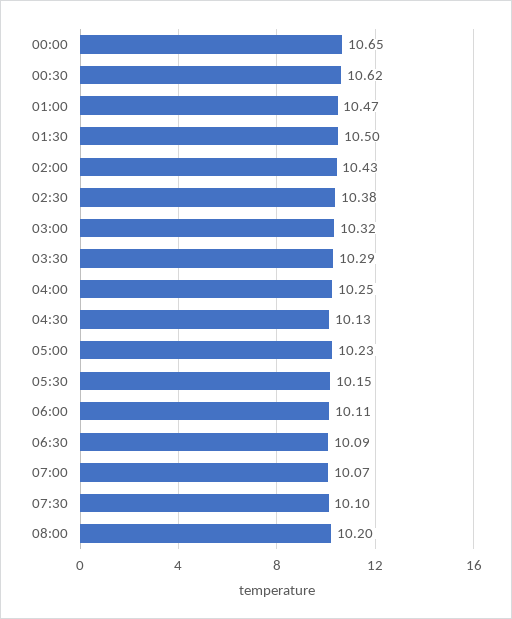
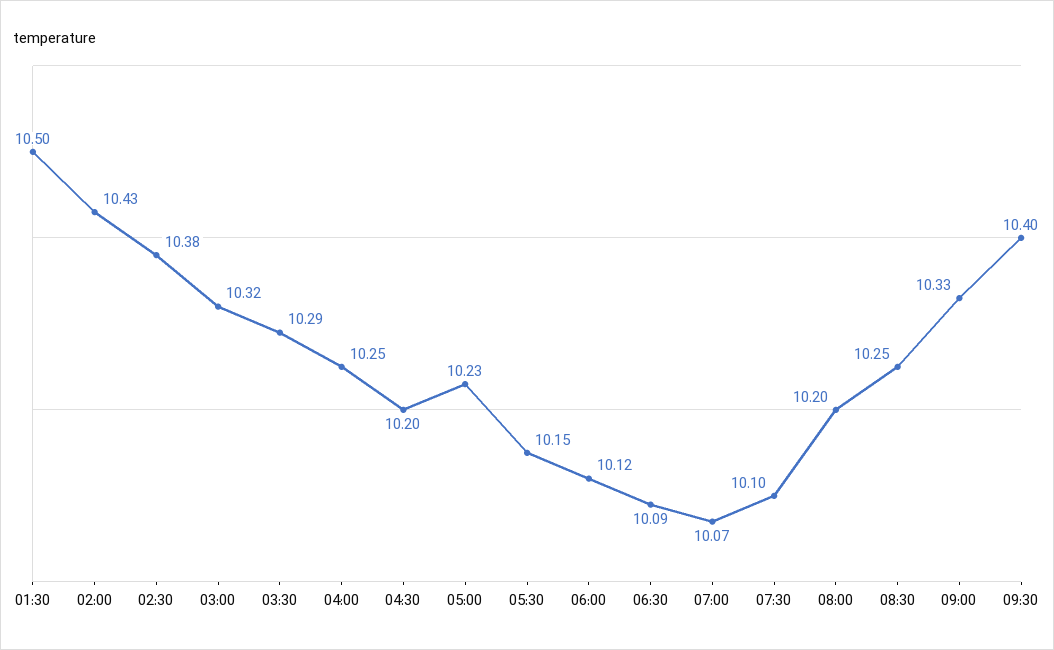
00:00: 10.65 -> none
00:30: 10.62 -> none
01:00: 10.47 -> none
04:30: 10.13 -> 10.2
06:00: 10.11 -> 10.12
08:30: none -> 10.25
09:00: none -> 10.33
09:30: none -> 10.4

